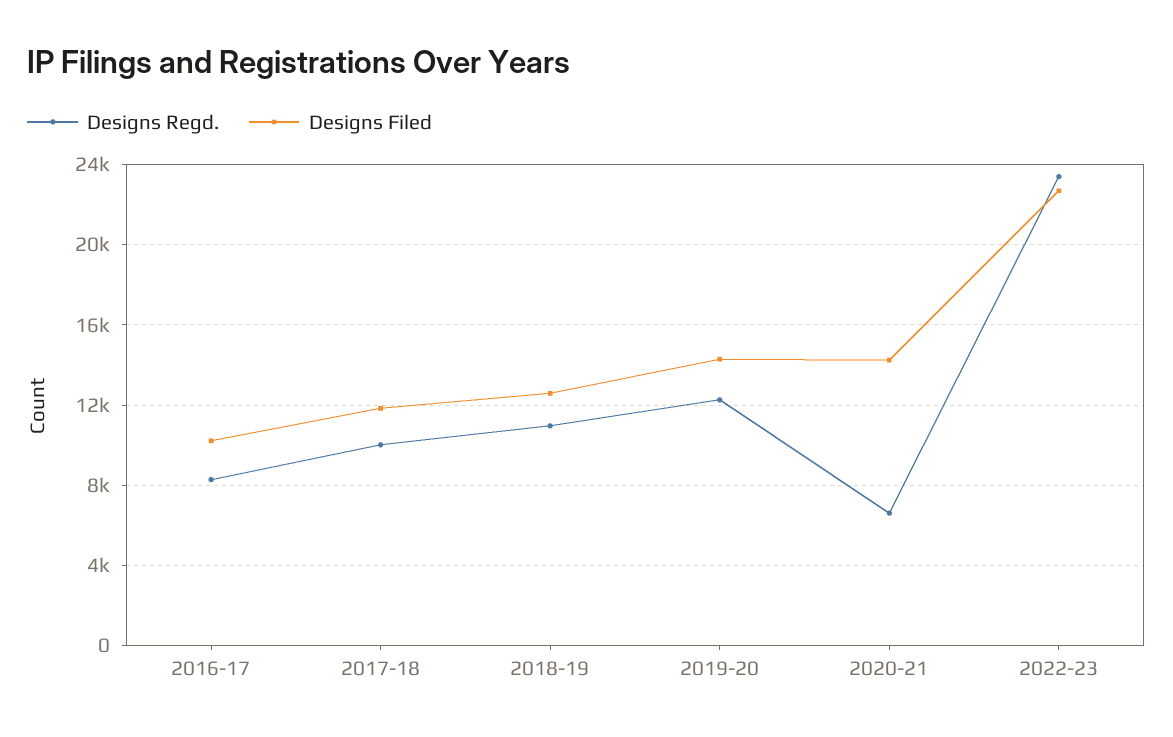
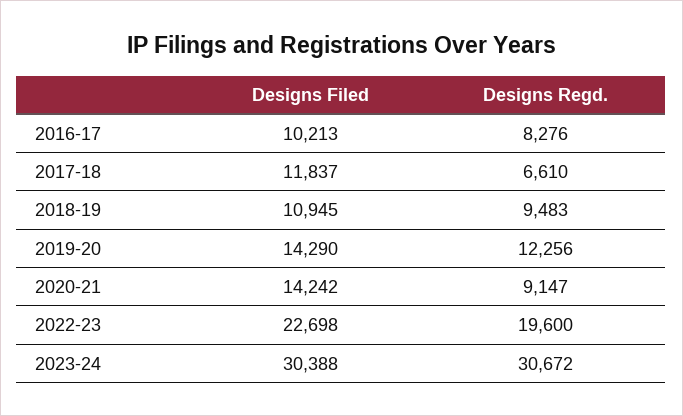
Designs Regd., 2017-18: 10000 -> 6610
Designs Regd., 2018-19: 11000 -> 9483
Designs Filed, 2018-19: 12500 -> 10945
Designs Regd., 2020-21: 6500 -> 9147
Designs Regd., 2022-23: 23500 -> 19600
Designs Filed, 2023-24: none -> 30388
Designs Regd., 2023-24: none -> 30672

